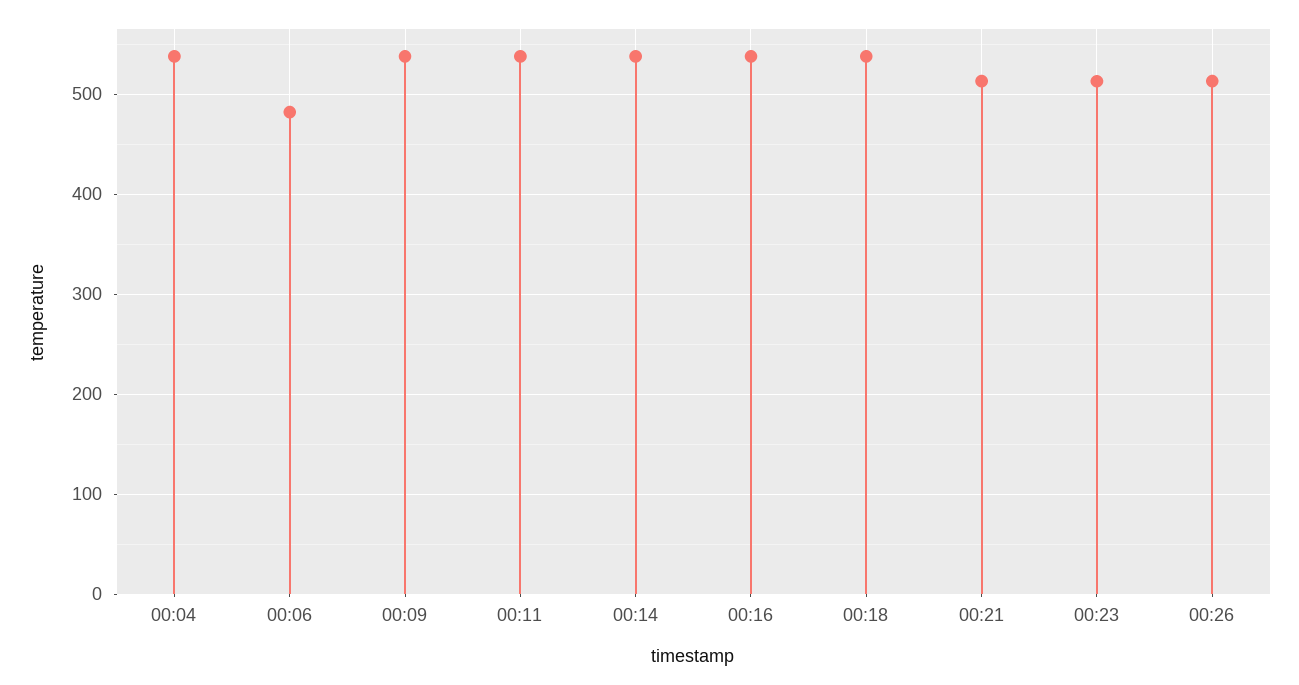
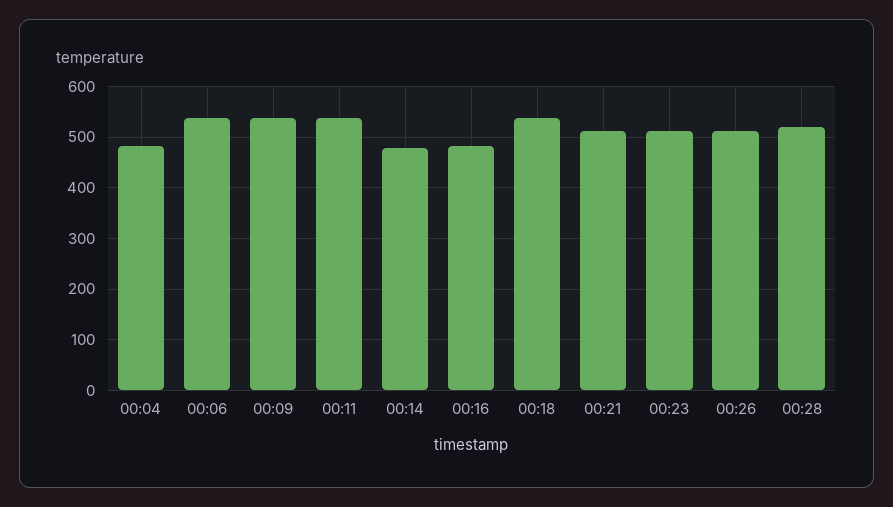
00:04: 540 -> 480
00:06: 480 -> 540
00:14: 540 -> 480
00:16: 540 -> 480
00:28: none -> 520

